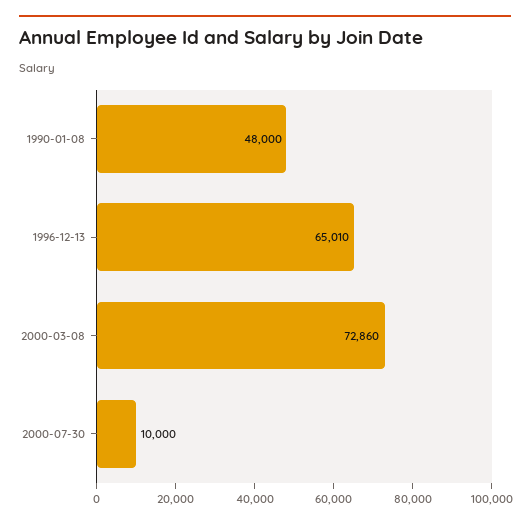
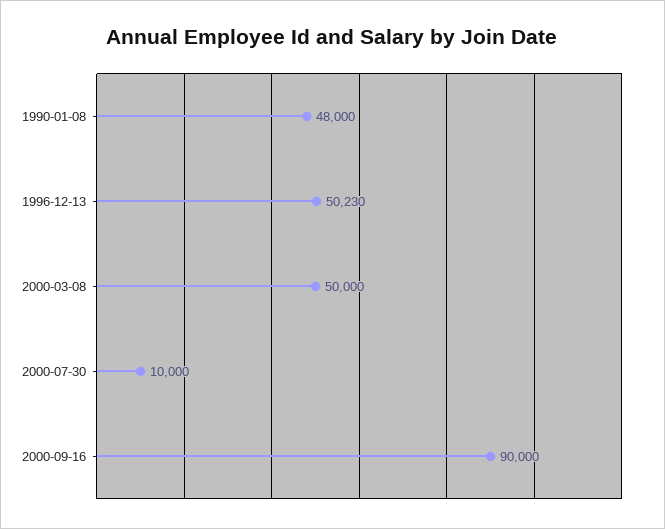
1996-12-13: 65010 -> 50230
2000-03-08: 72860 -> 50000
2000-09-16: none -> 90000

